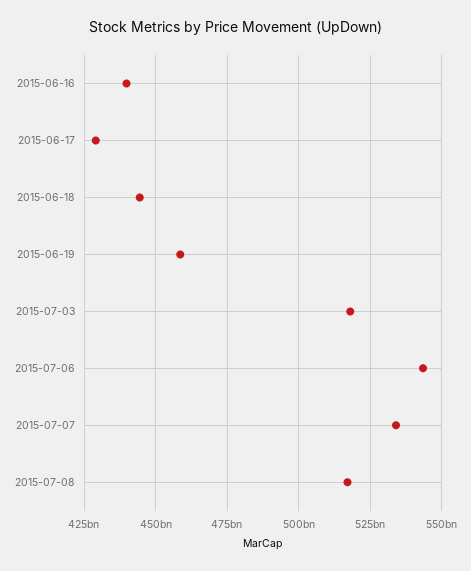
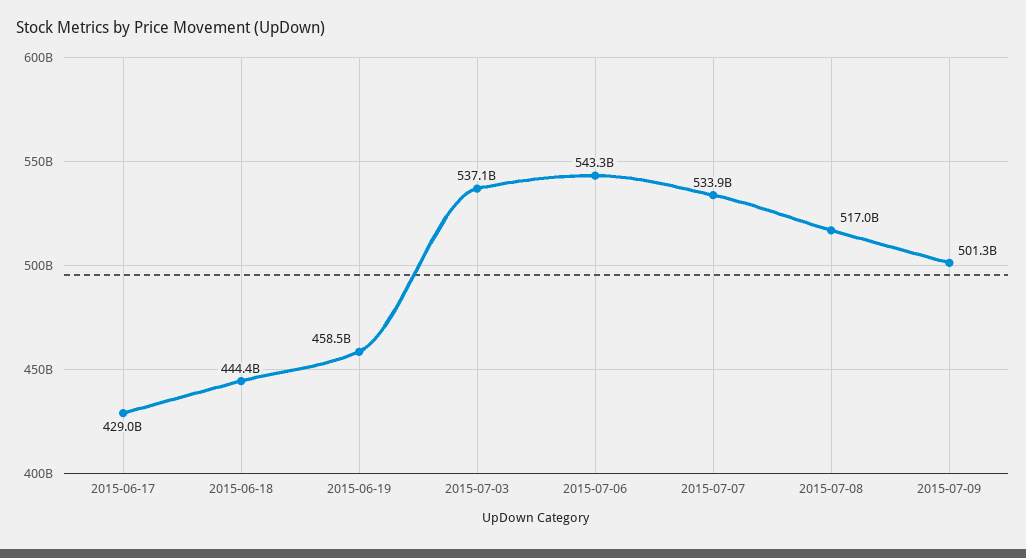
2015-06-16: 440000000000 -> none
2015-07-03: 517500000000 -> 537100000000
2015-07-09: none -> 501300000000

